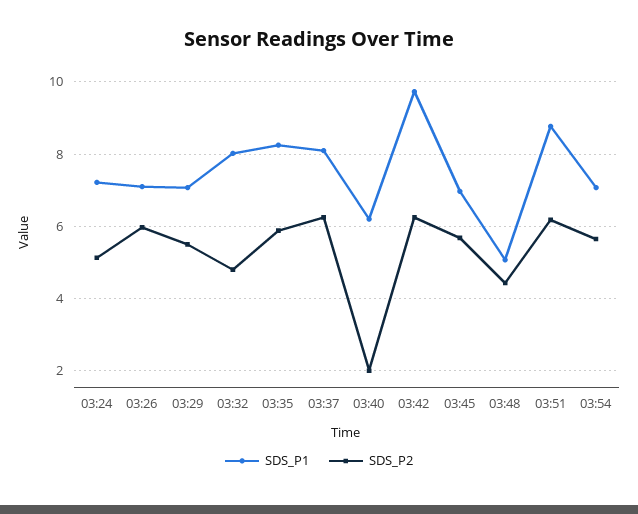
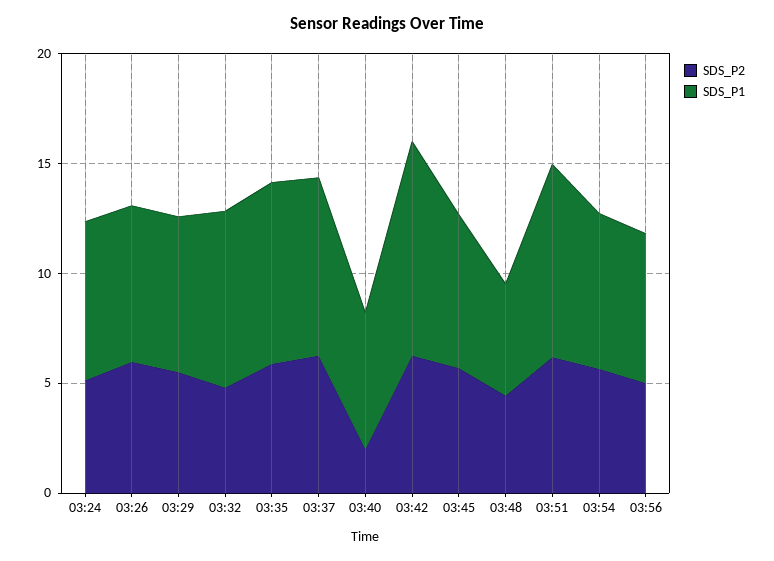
SDS_P2, 03:56: none -> 5
SDS_P1, 03:56: none -> 7

